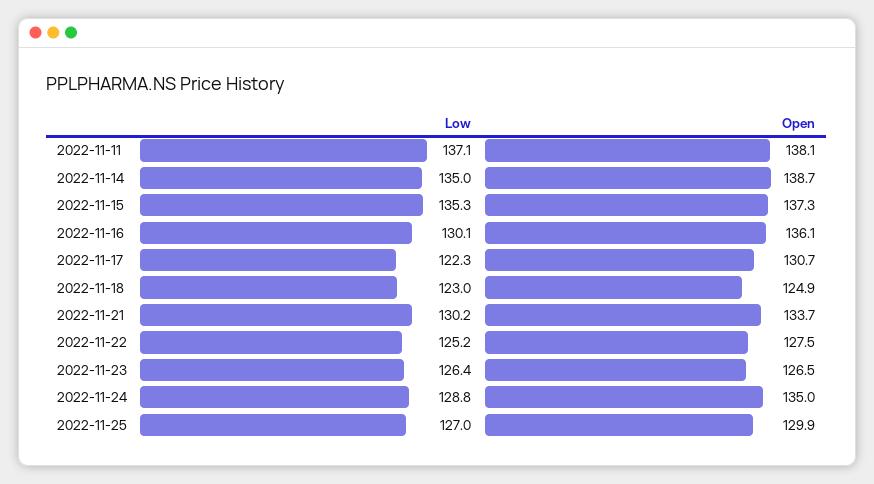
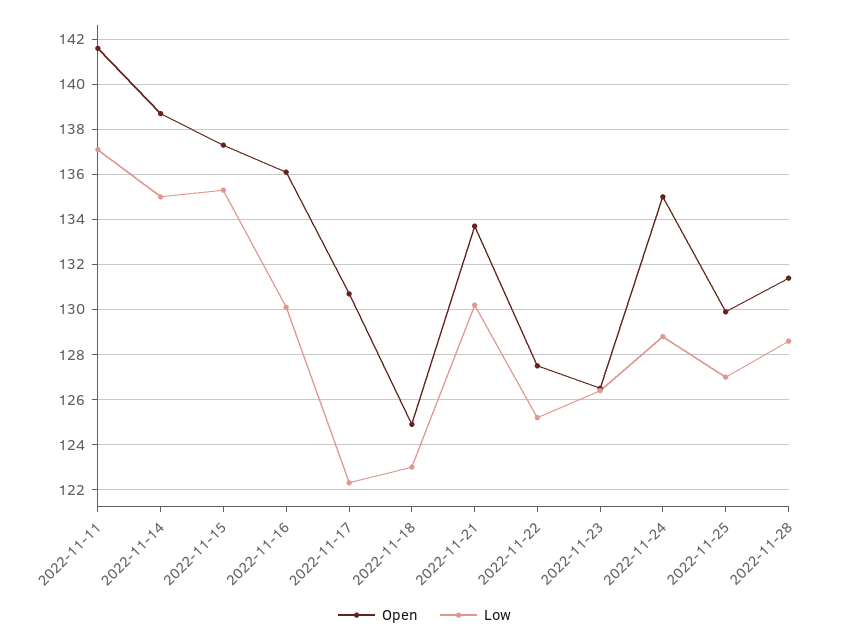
Open, 2022-11-11: 138.1 -> 141.5
Open, 2022-11-28: none -> 131.5
Low, 2022-11-28: none -> 128.5

